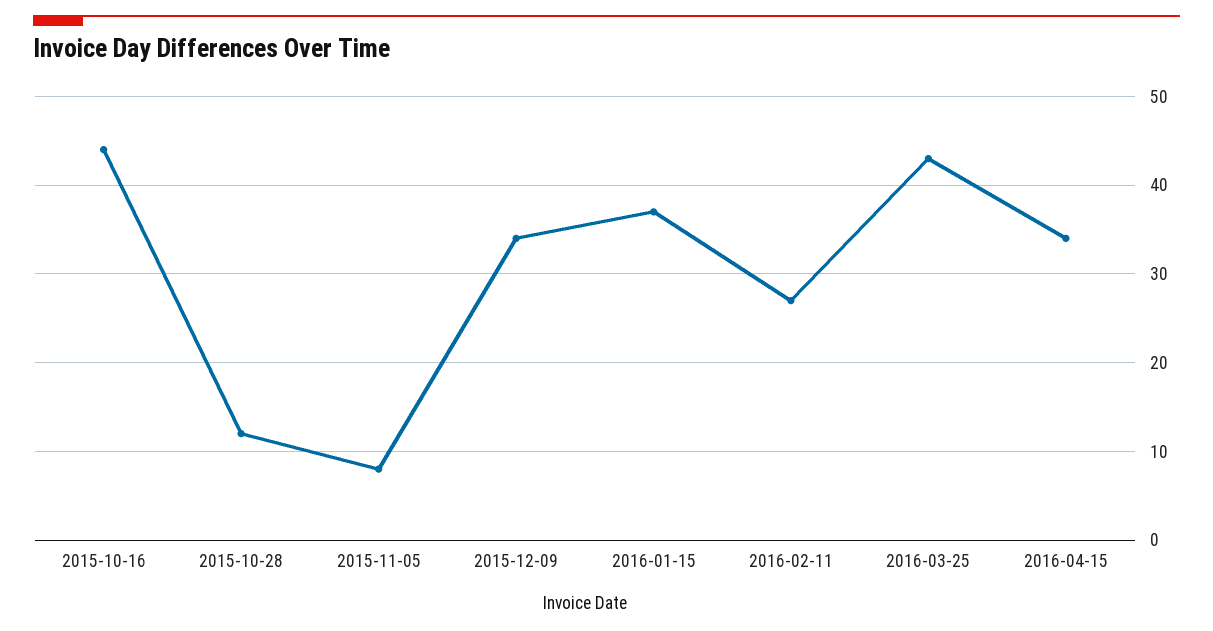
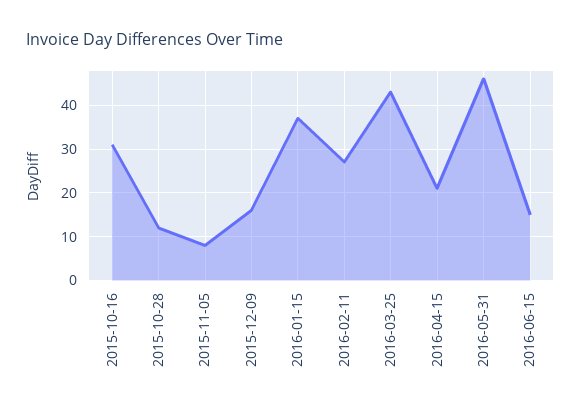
2015-10-16: 44 -> 30
2015-12-09: 34 -> 15
2016-04-15: 34 -> 20
2016-05-31: none -> 45
2016-06-15: none -> 15

